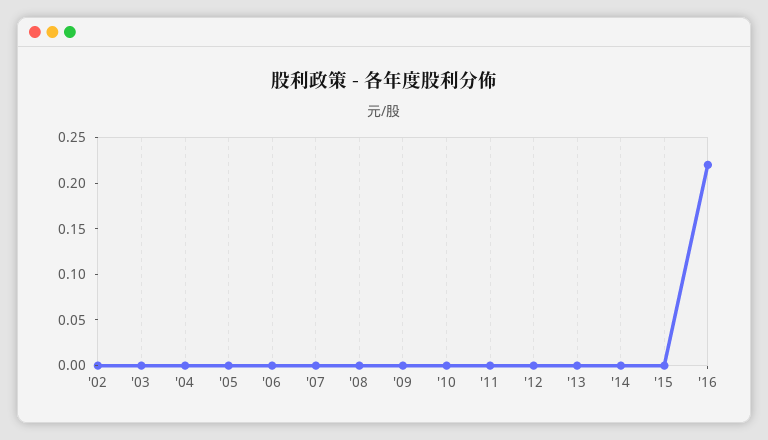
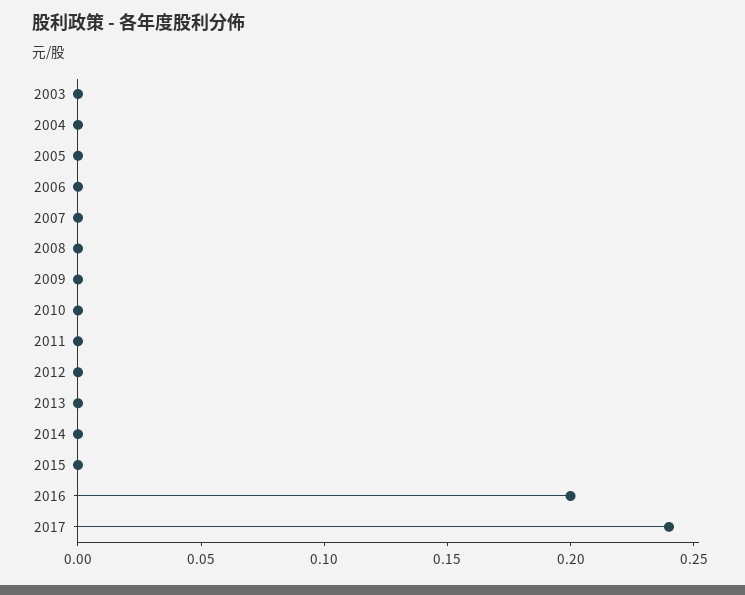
'02: 0 -> none
'16: 0.22 -> 0.2
2017: none -> 0.24

